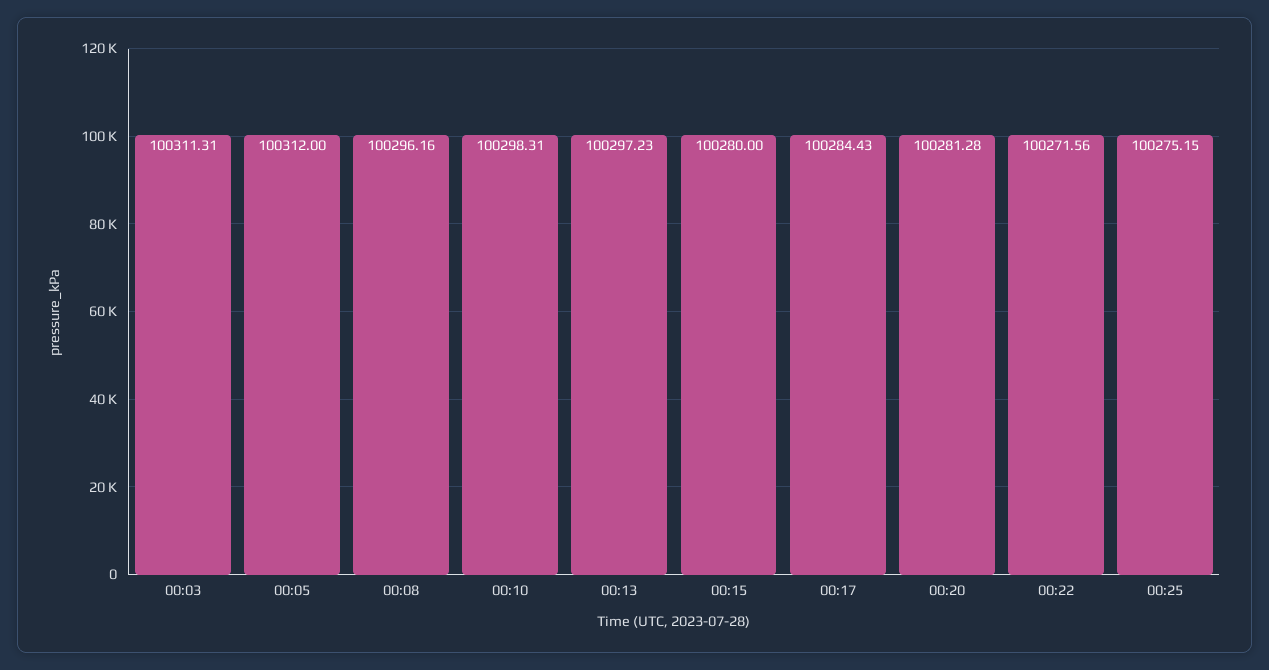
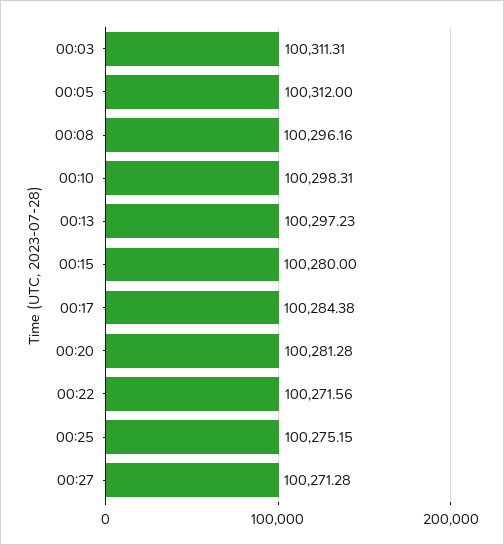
00:17: 100284.43 -> 100284.38
00:27: none -> 100271.28

